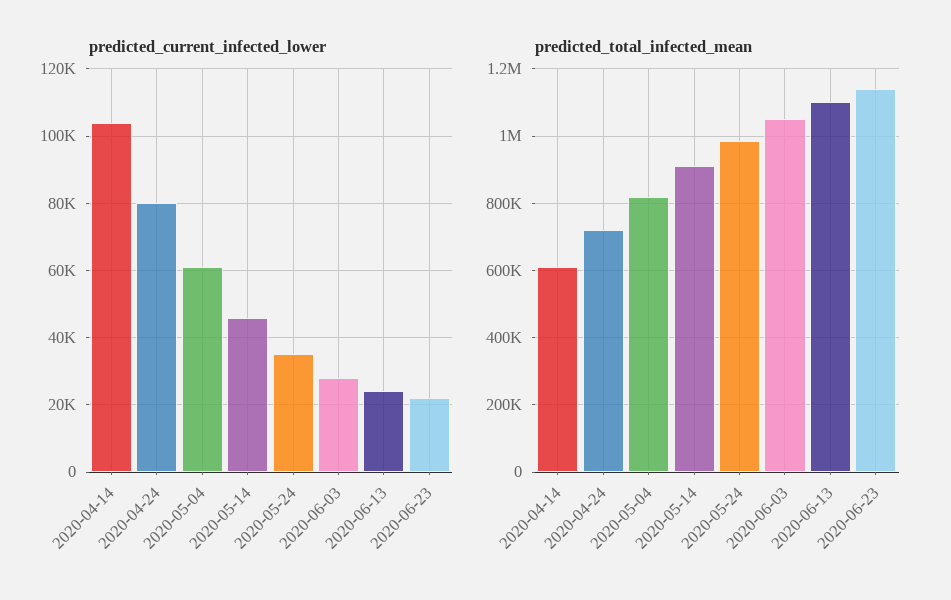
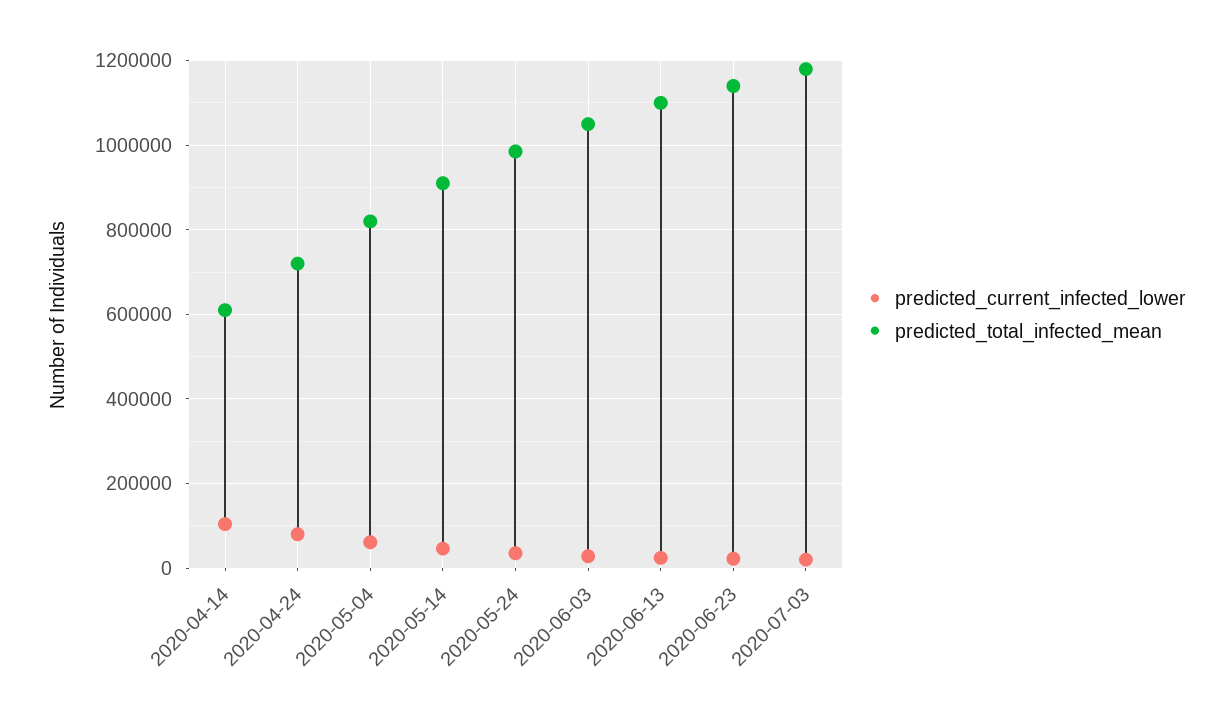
predicted_current_infected_lower, 2020-07-03: none -> 20000
predicted_total_infected_mean, 2020-07-03: none -> 1180000

